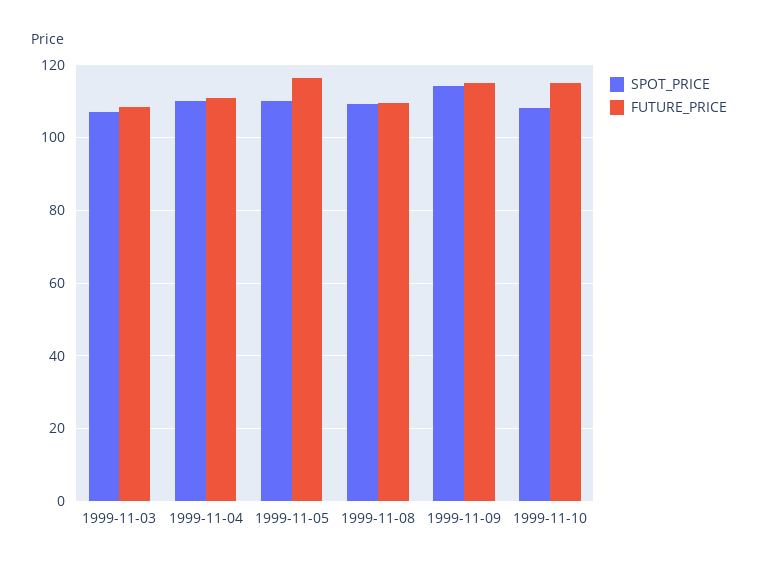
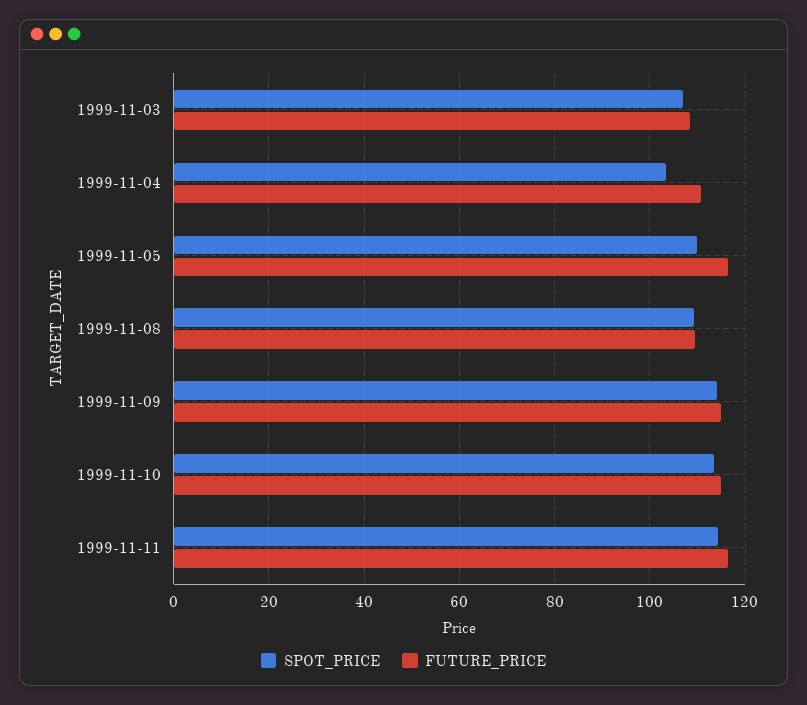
SPOT_PRICE, 1999-11-04: 110 -> 104
SPOT_PRICE, 1999-11-10: 108 -> 114
SPOT_PRICE, 1999-11-11: none -> 114
FUTURE_PRICE, 1999-11-11: none -> 116

